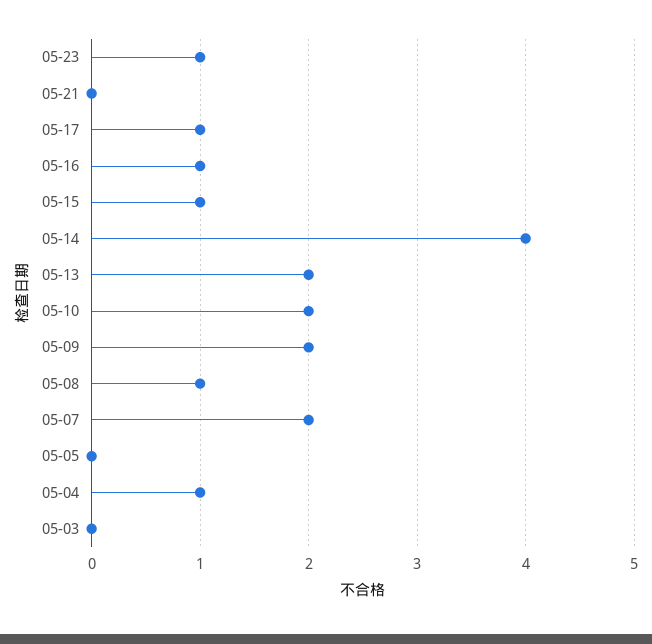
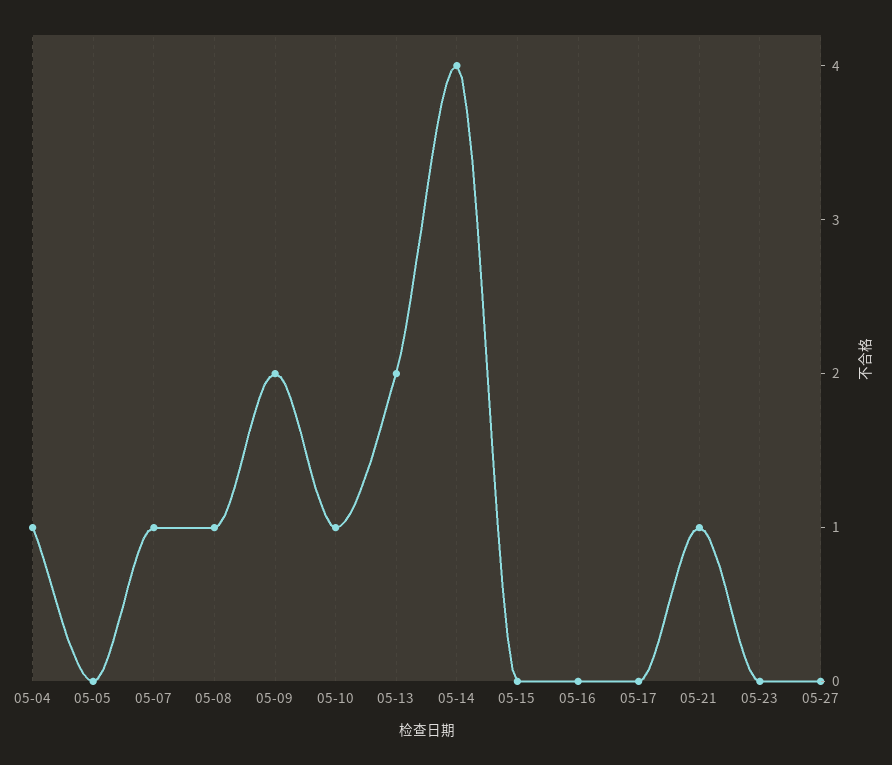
05-23: 1 -> 0
05-21: 0 -> 1
05-17: 1 -> 0
05-16: 1 -> 0
05-15: 1 -> 0
05-10: 2 -> 1
05-07: 2 -> 1
05-03: 0 -> none
05-27: none -> 0

